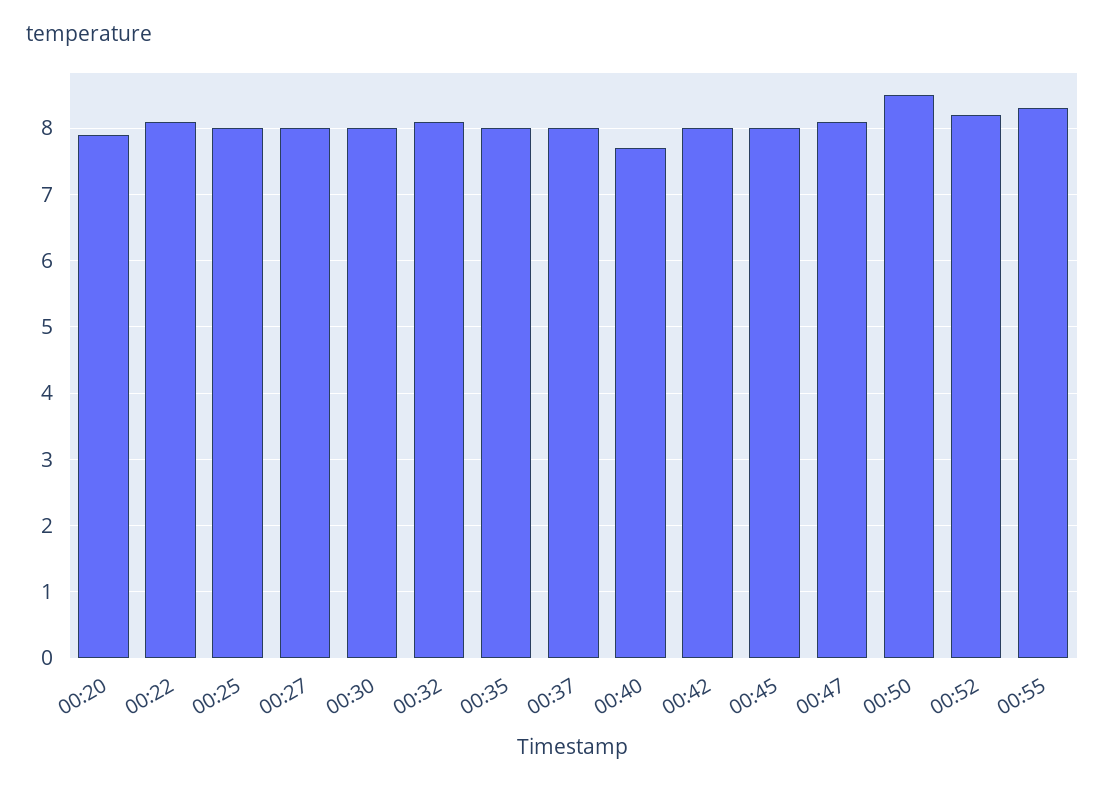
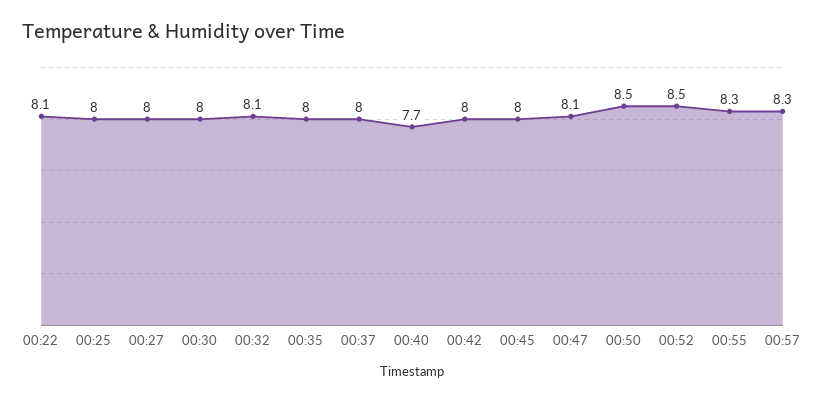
00:20: 7.9 -> none
00:52: 8.2 -> 8.5
00:57: none -> 8.3

